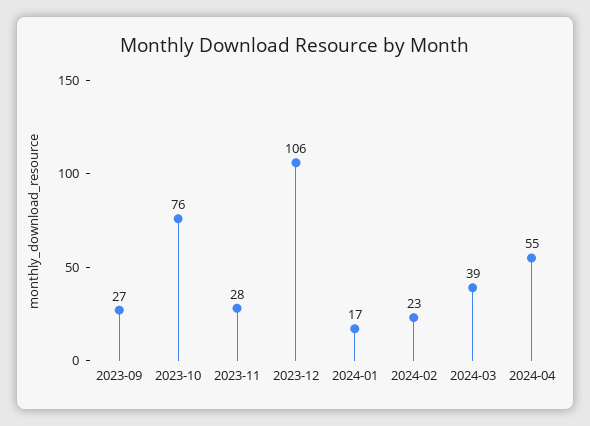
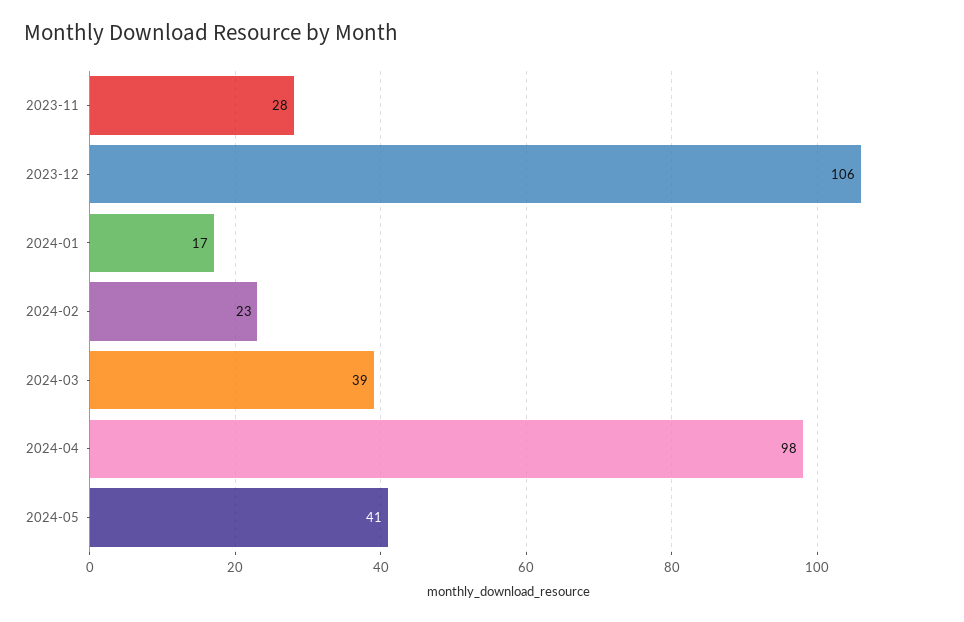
2023-09: 27 -> none
2023-10: 76 -> none
2024-04: 55 -> 98
2024-05: none -> 41

